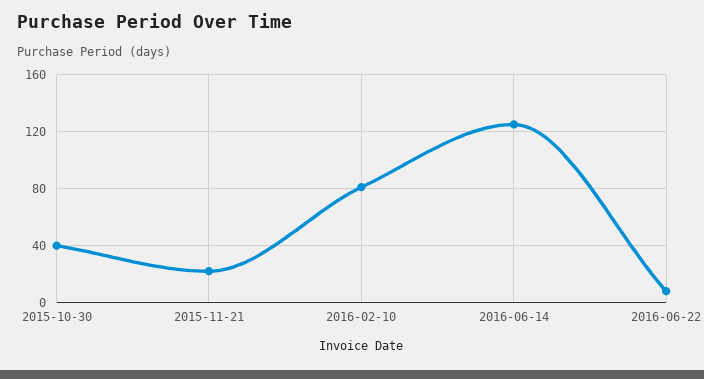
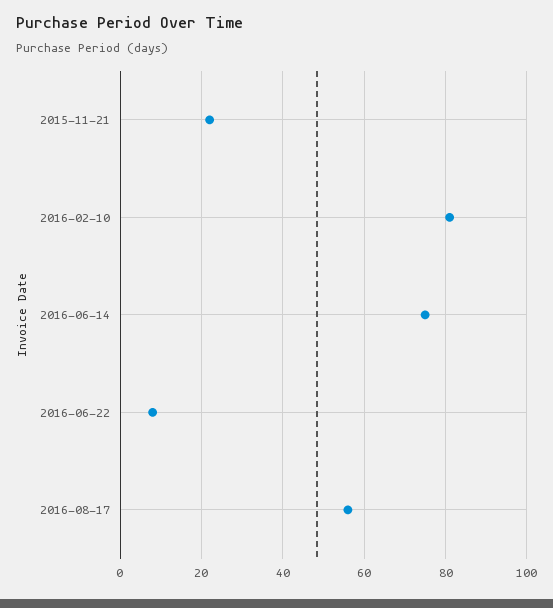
2015-10-30: 40 -> none
2016-06-14: 125 -> 75
2016-08-17: none -> 55

